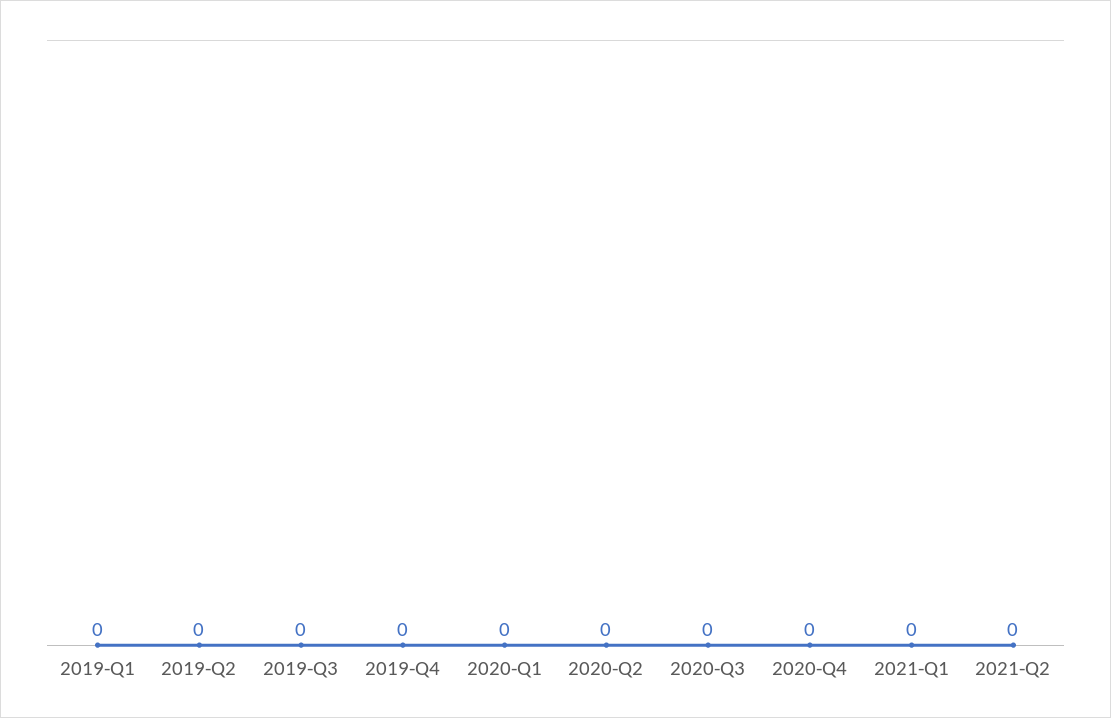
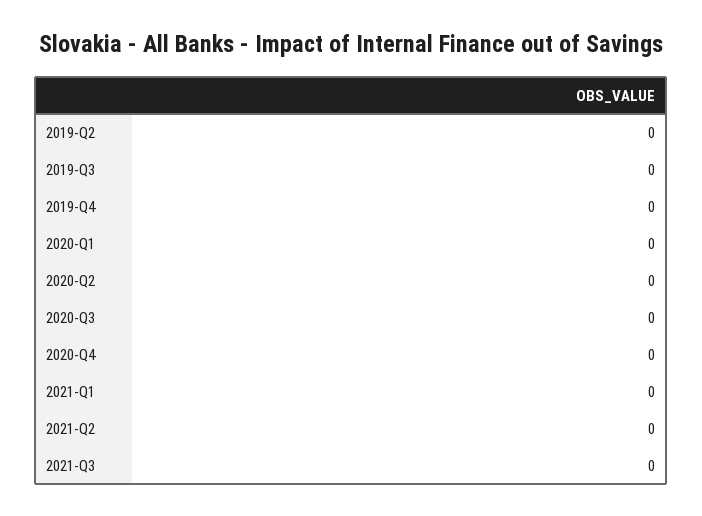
2019-Q1: 0 -> none
2021-Q3: none -> 0

